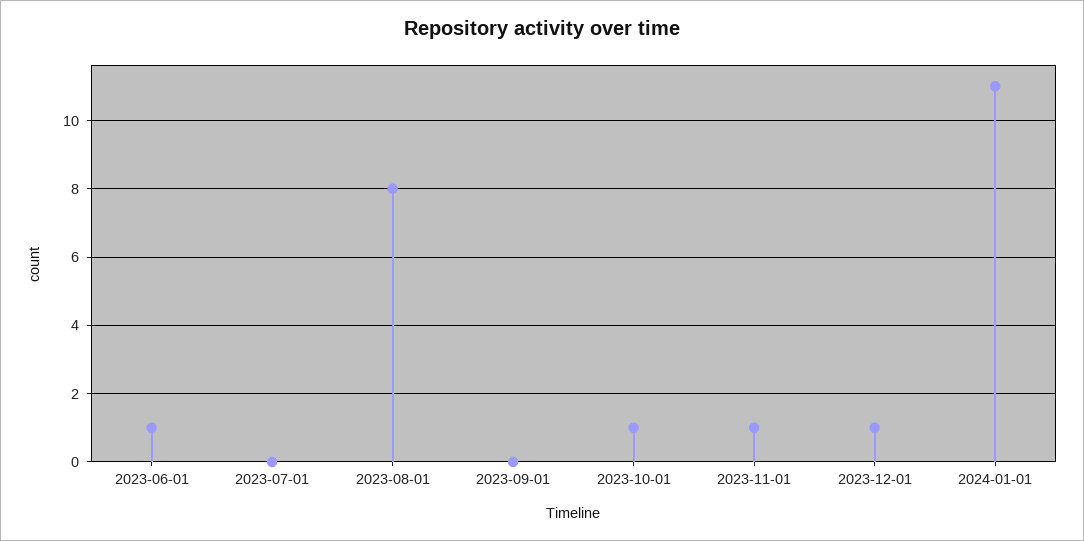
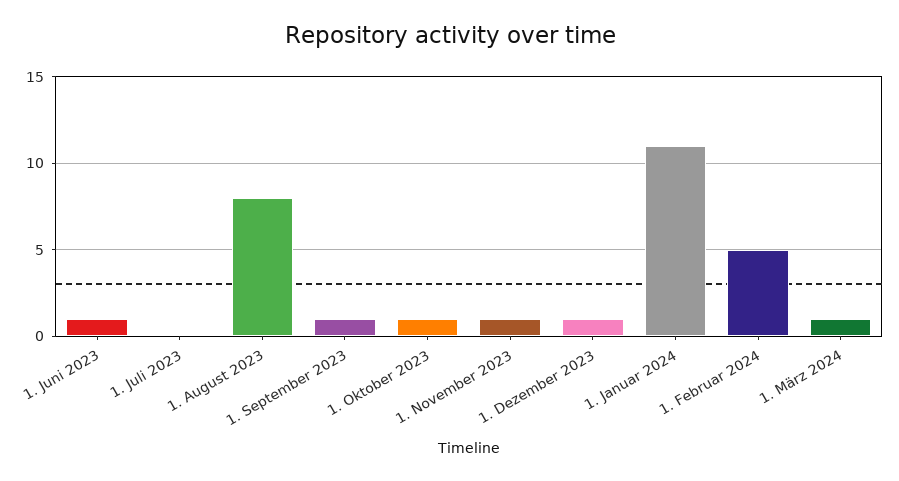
2023-09-01: 0 -> 1
1. Februar 2024: none -> 5
1. März 2024: none -> 1

